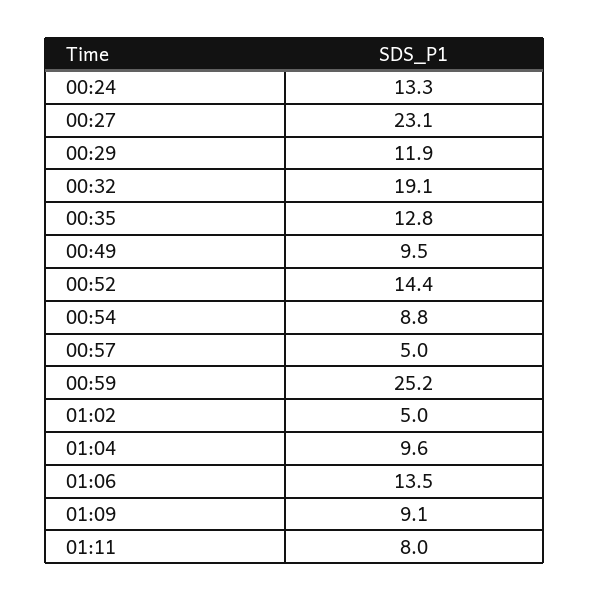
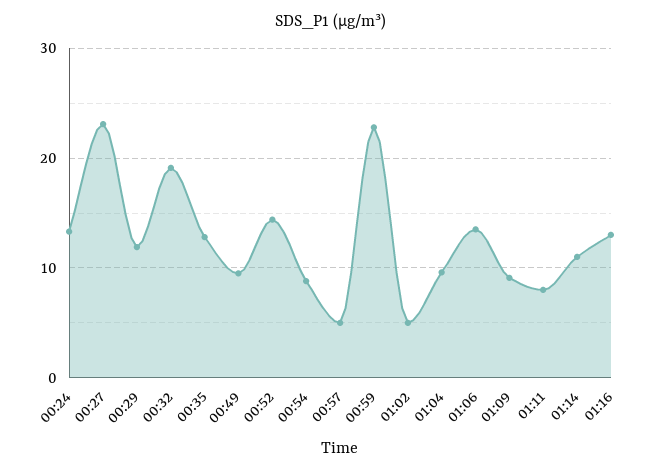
00:59: 25.2 -> 23
01:14: none -> 11
01:16: none -> 13

